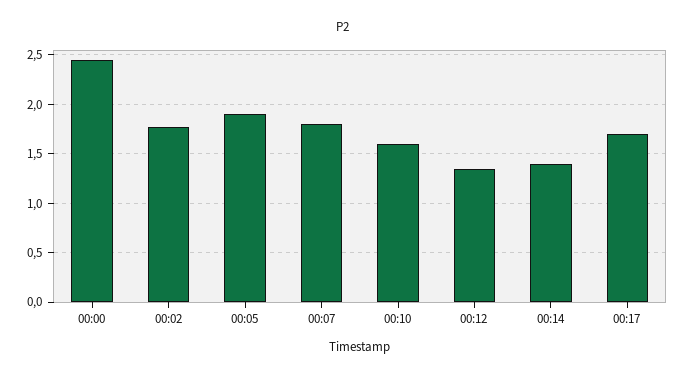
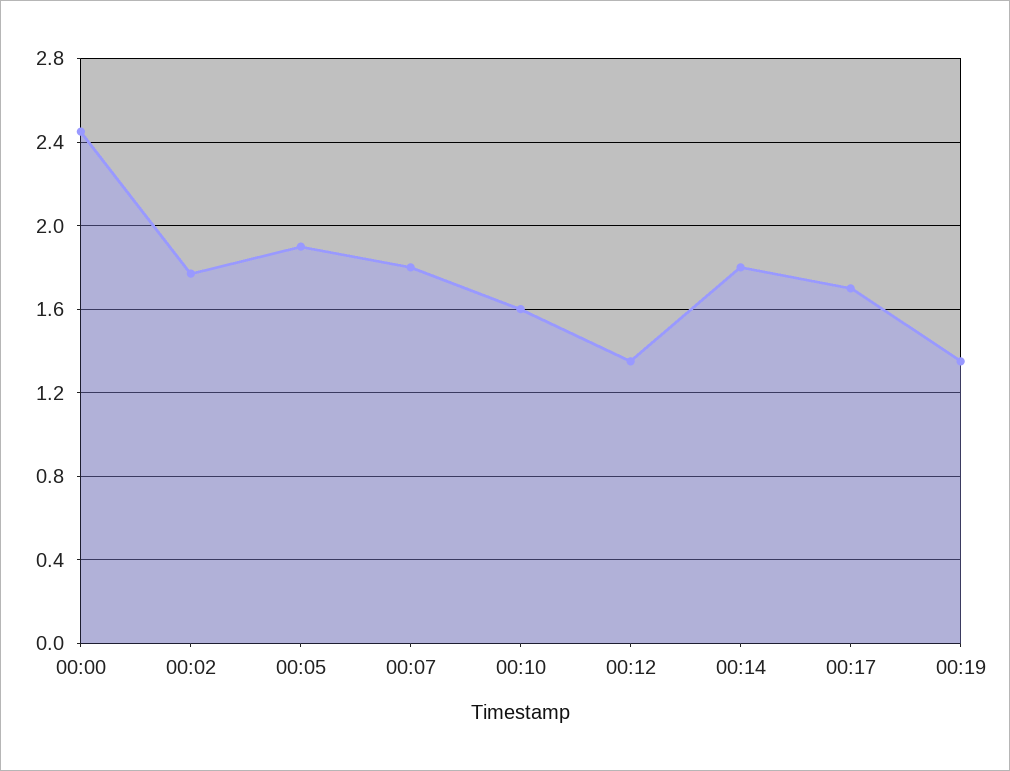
00:14: 1.4 -> 1.8
00:19: none -> 1.35

